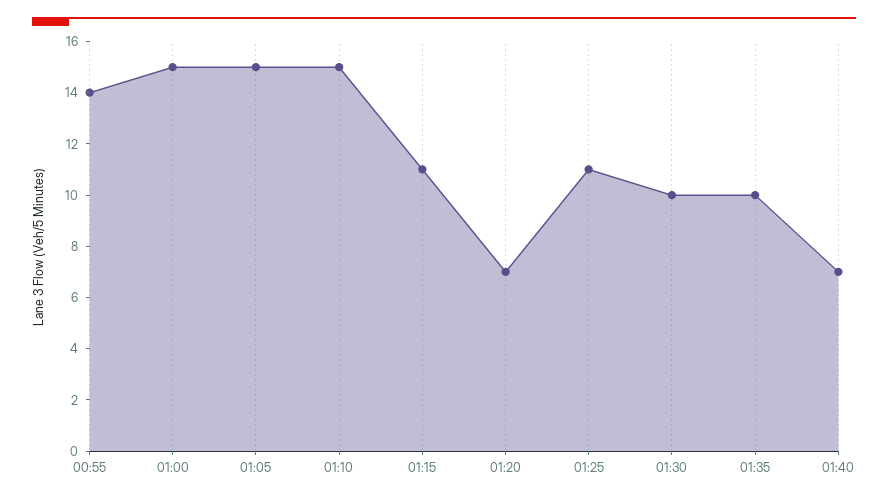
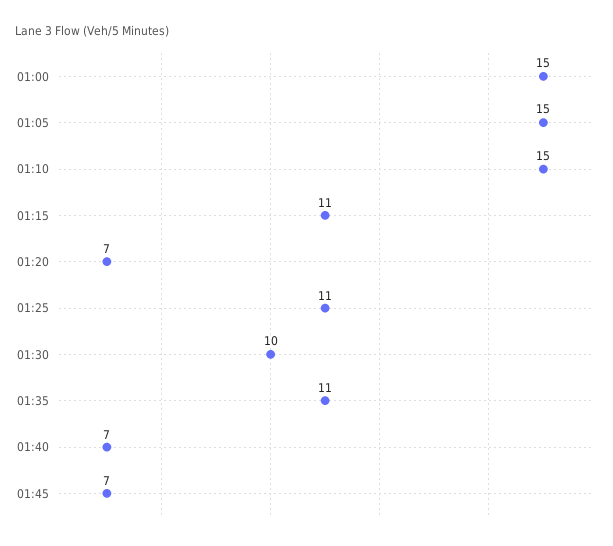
00:55: 14 -> none
01:35: 10 -> 11
01:45: none -> 7

